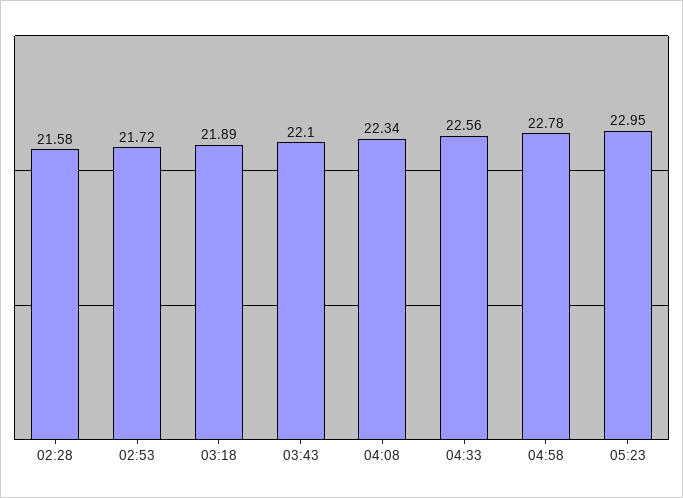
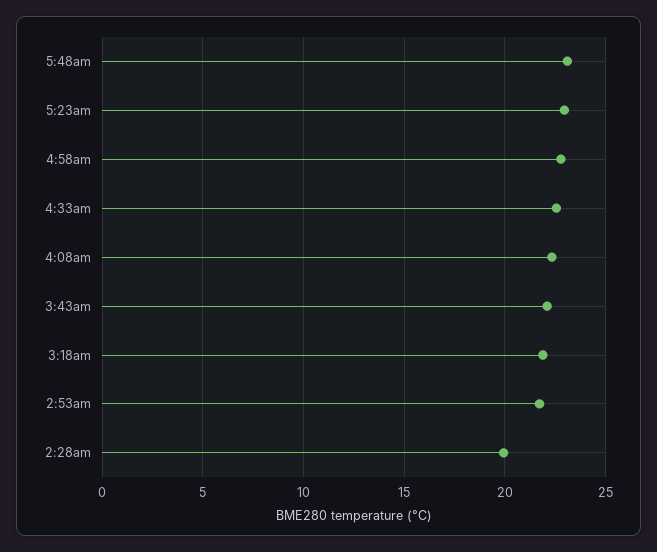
02:28: 21.58 -> 20
5:48am: none -> 23

